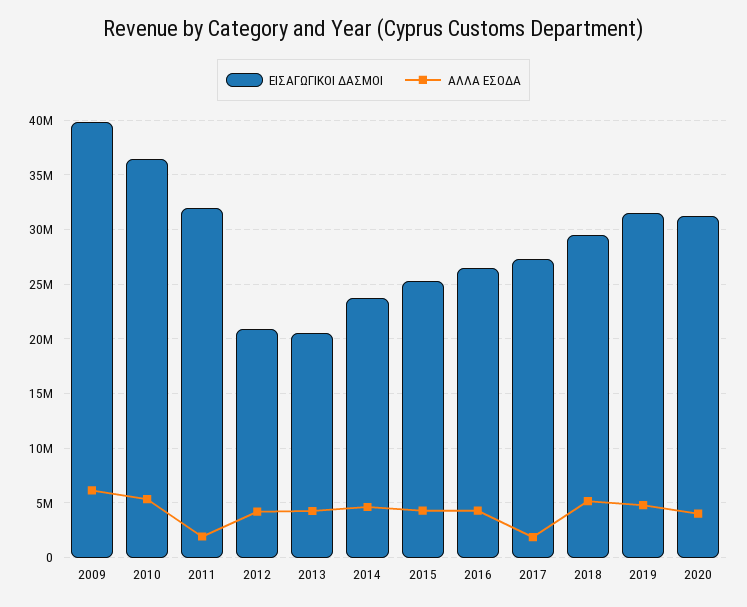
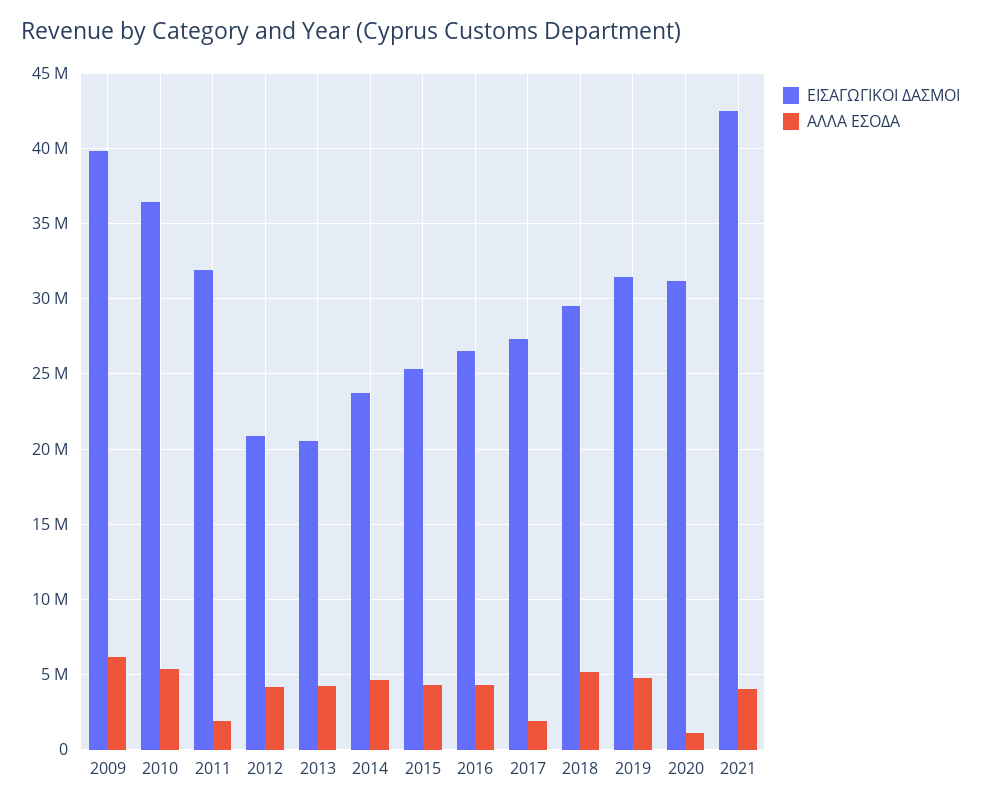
ΑΛΛΑ ΕΣΟΔΑ, 2020: 4000000 -> 1000000
ΕΙΣΑΓΩΓΙΚΟΙ ΔΑΣΜΟΙ, 2021: none -> 42500000
ΑΛΛΑ ΕΣΟΔΑ, 2021: none -> 4000000

